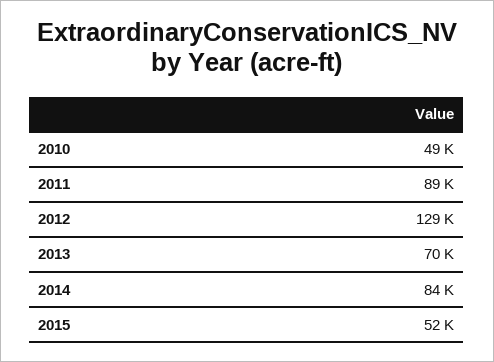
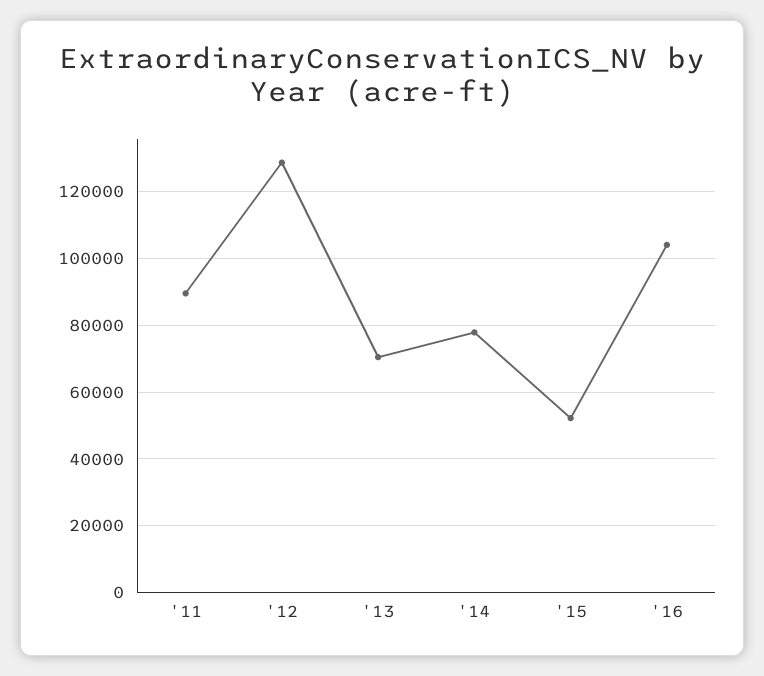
2010: 49000 -> none
2014: 84000 -> 78000
'16: none -> 104000

